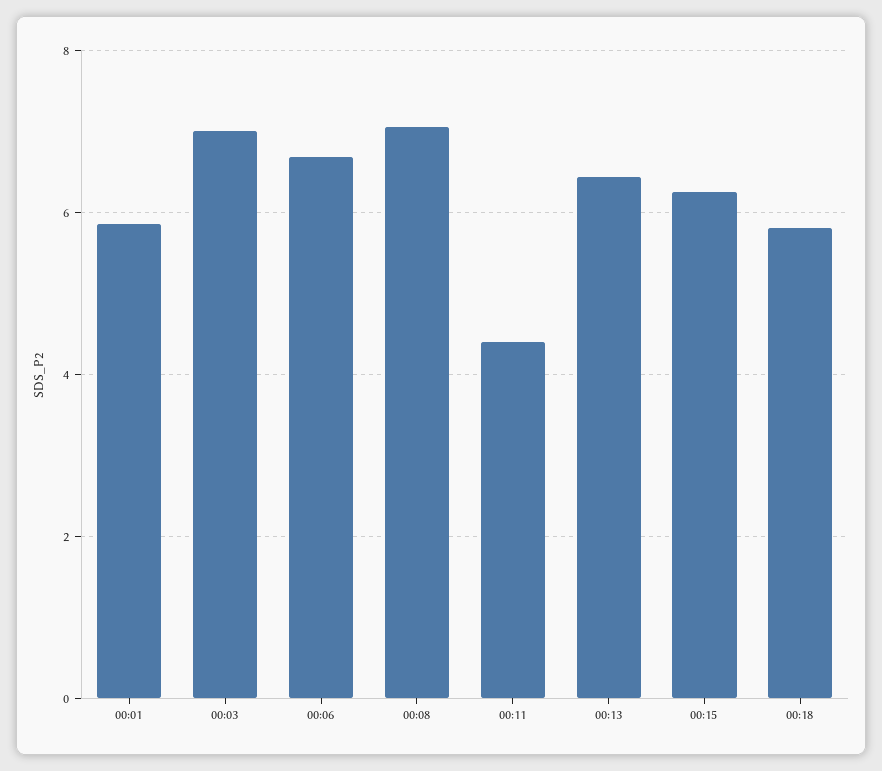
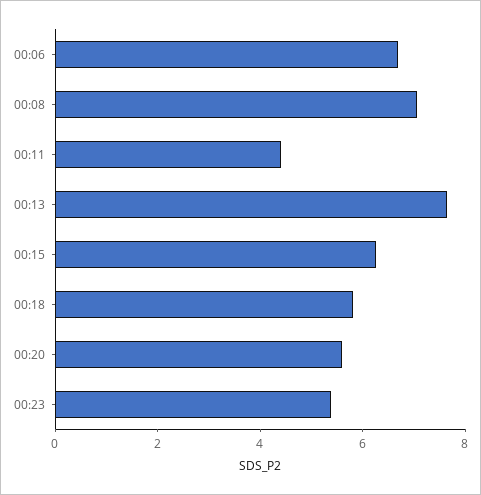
00:01: 5.8 -> none
00:03: 7 -> none
00:13: 6.4 -> 7.5
00:20: none -> 5.5
00:23: none -> 5.5

